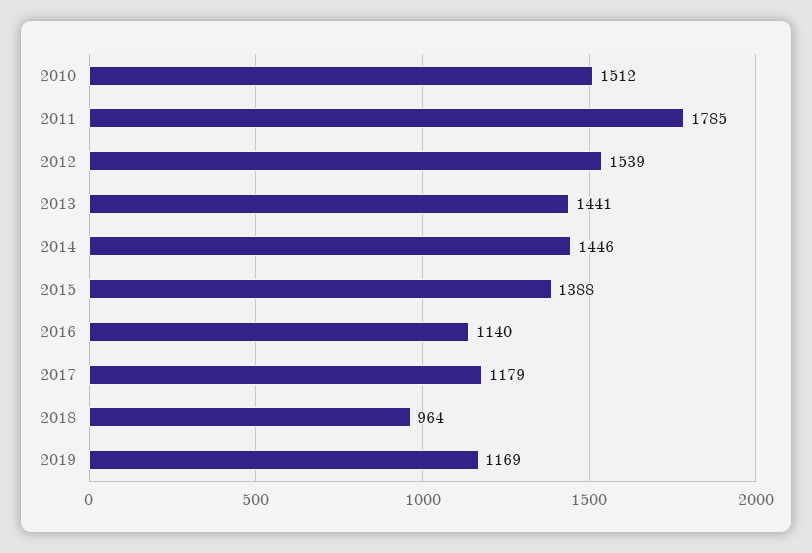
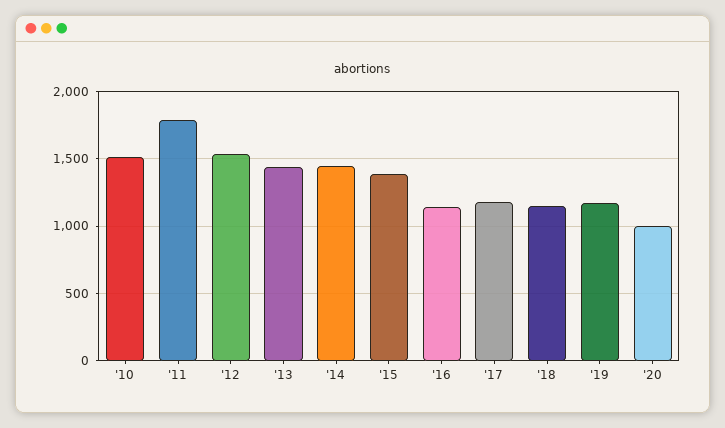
2018: 964 -> 1150
'20: none -> 1000

